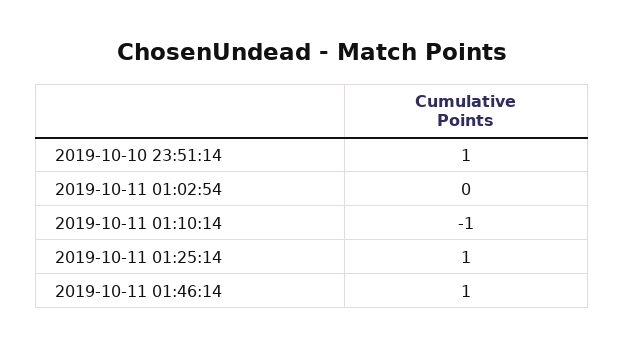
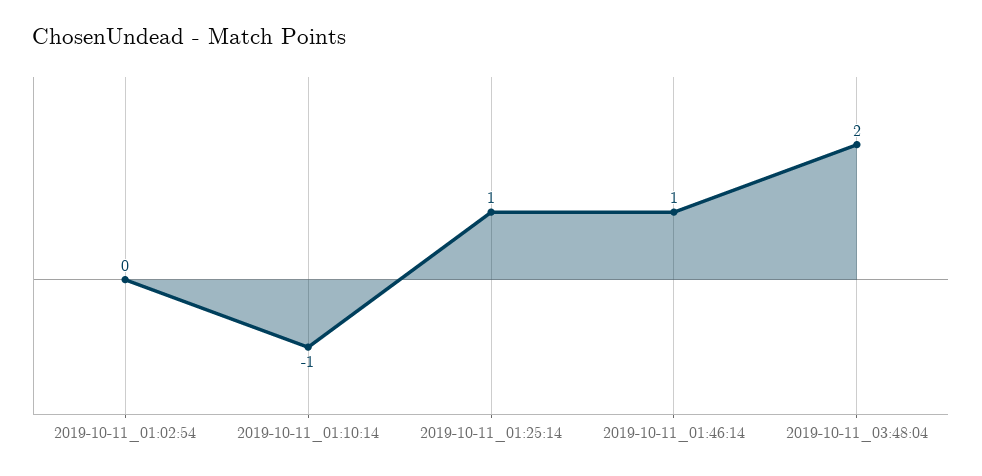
2019-10-10 23:51:14: 1 -> none
2019-10-11_03:48:04: none -> 2

